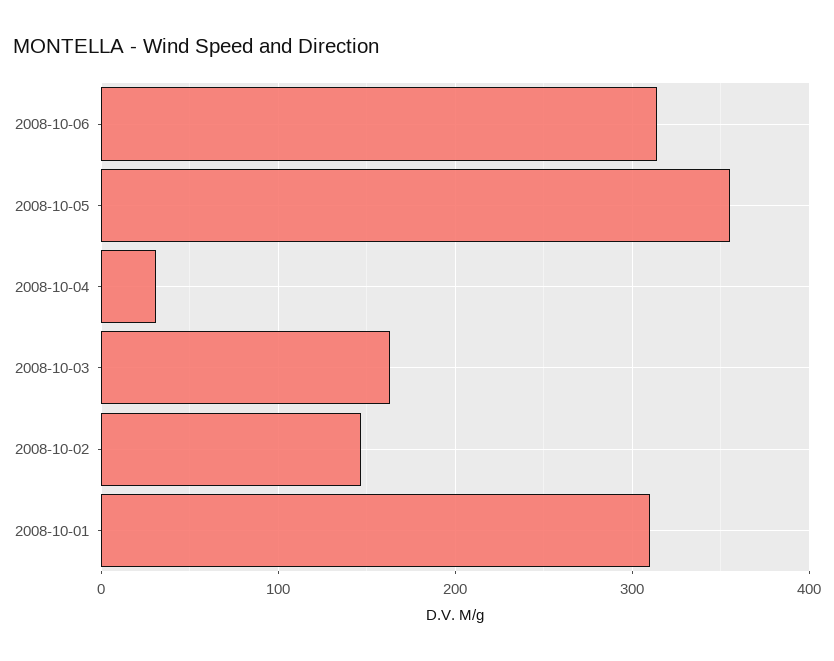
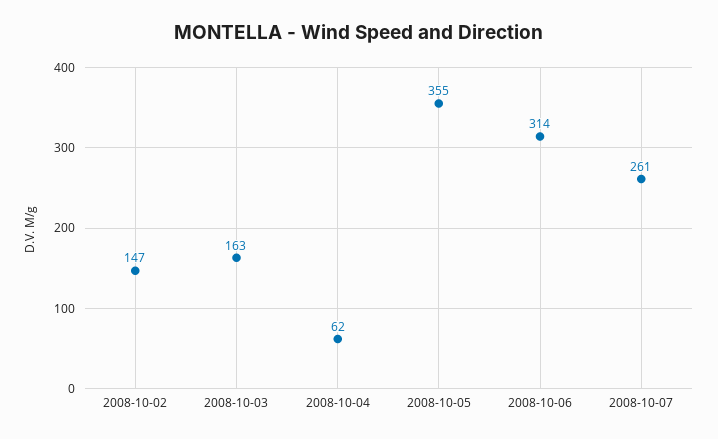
2008-10-04: 30 -> 62
2008-10-01: 310 -> none
2008-10-07: none -> 261

